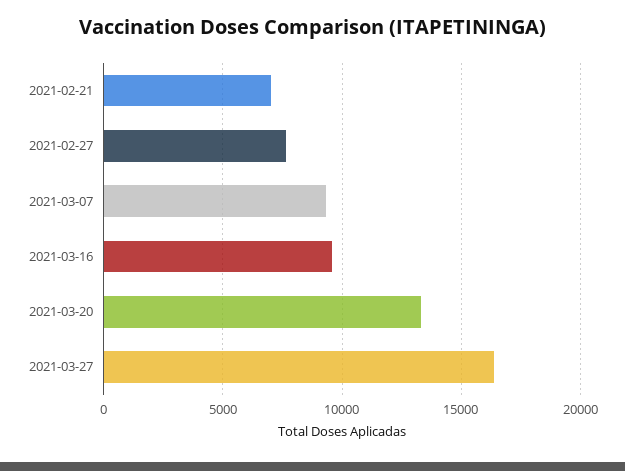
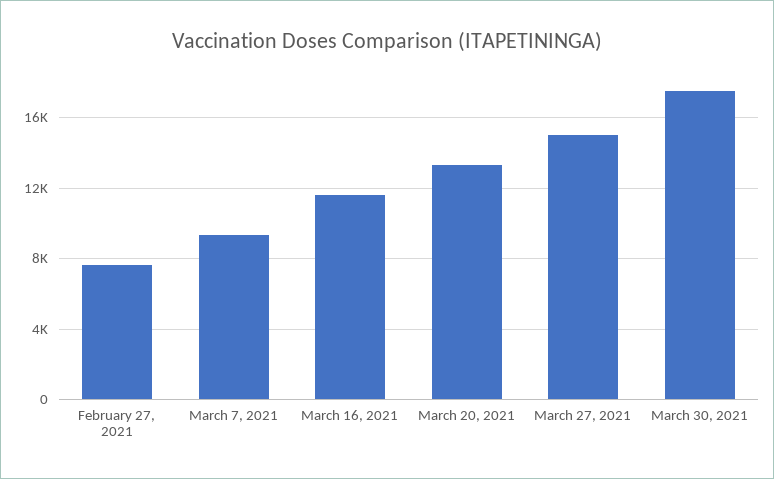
2021-02-21: 7000 -> none
2021-03-16: 9500 -> 11500
2021-03-27: 16500 -> 15000
March 30, 2021: none -> 17500

